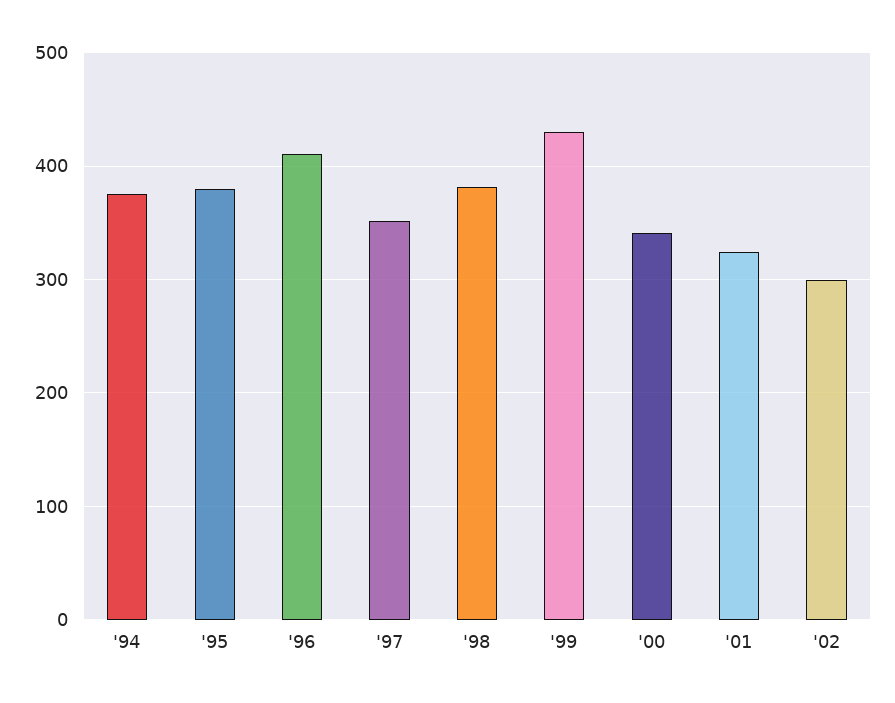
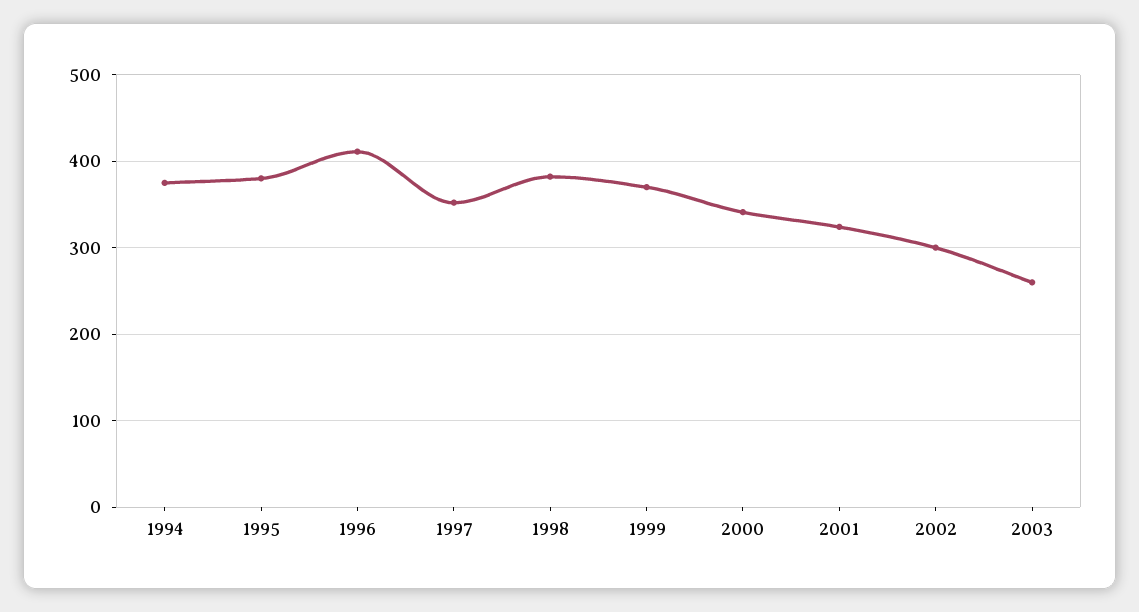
'99: 430 -> 370
2003: none -> 260

